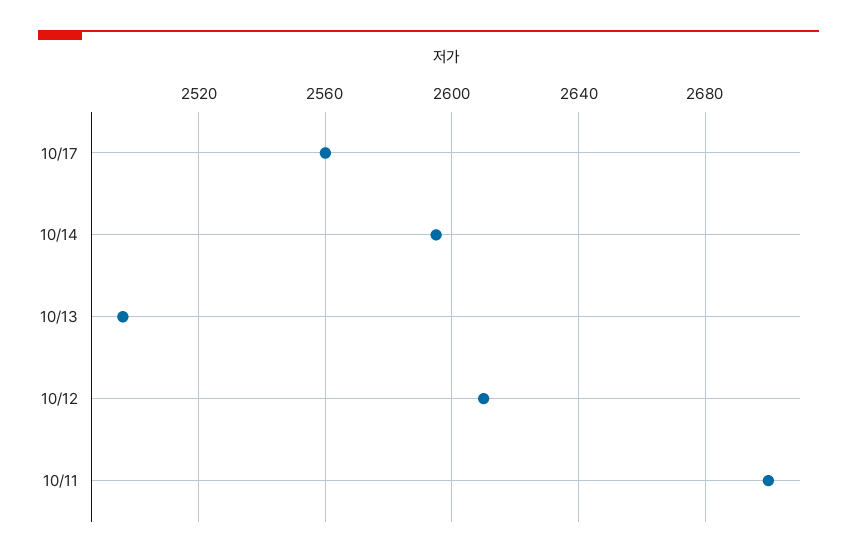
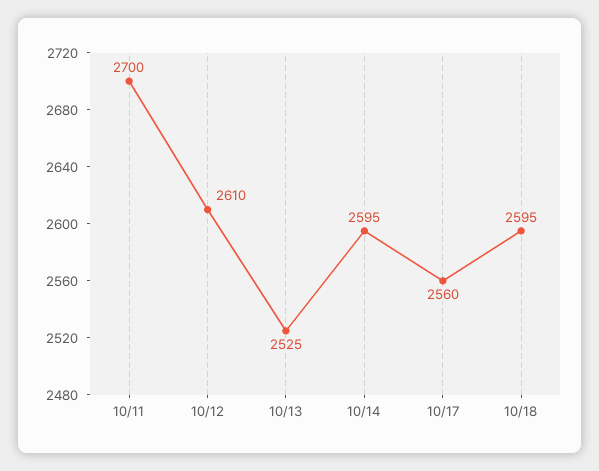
10/13: 2495 -> 2525
10/18: none -> 2595

